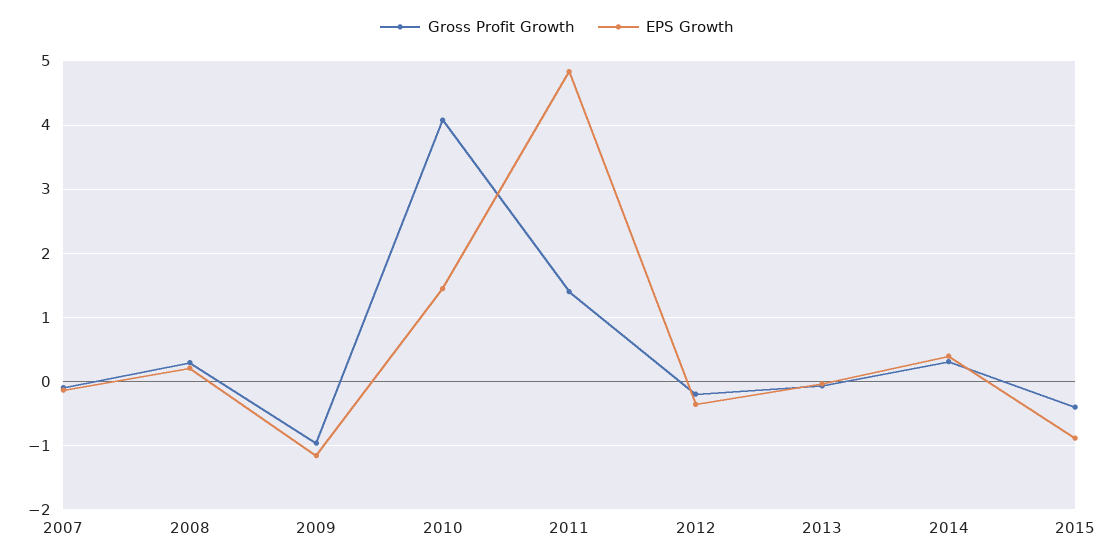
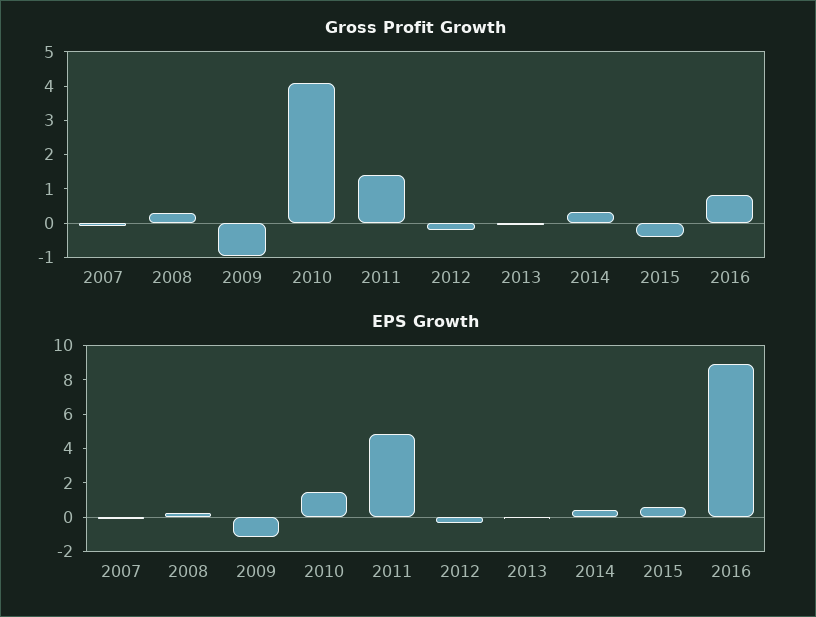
EPS Growth, 2015: -0.9 -> 0.5
Gross Profit Growth, 2016: none -> 0.75
EPS Growth, 2016: none -> 9

